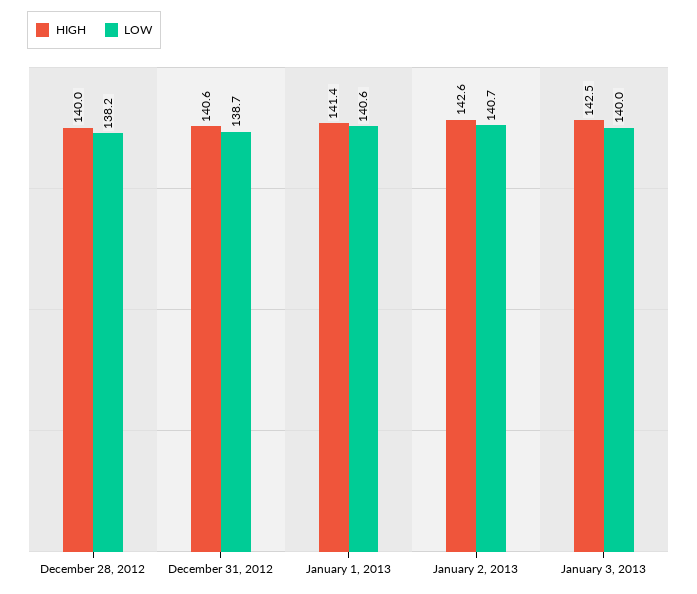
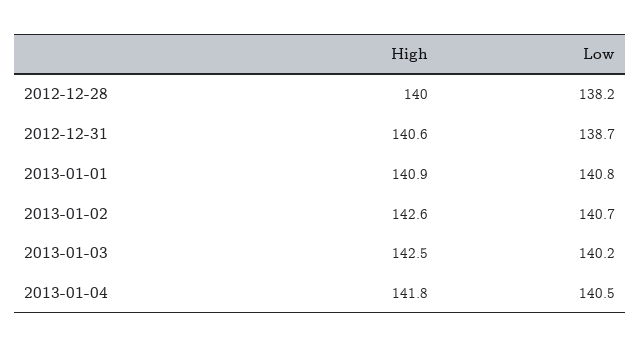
HIGH, January 1, 2013: 141.4 -> 140.9
LOW, January 1, 2013: 140.6 -> 140.8
LOW, January 3, 2013: 140 -> 140.2
HIGH, 2013-01-04: none -> 141.8
LOW, 2013-01-04: none -> 140.5

